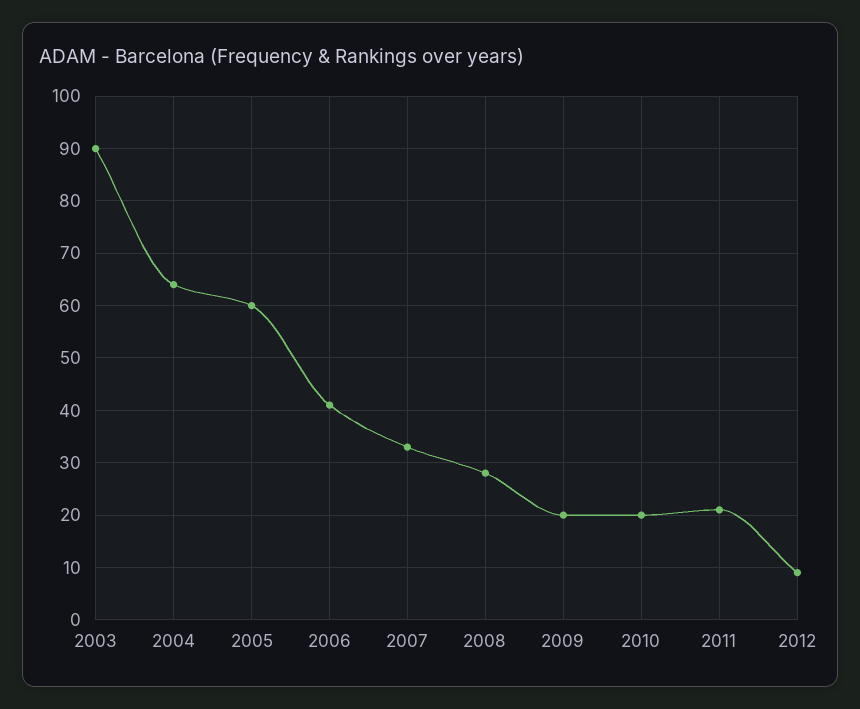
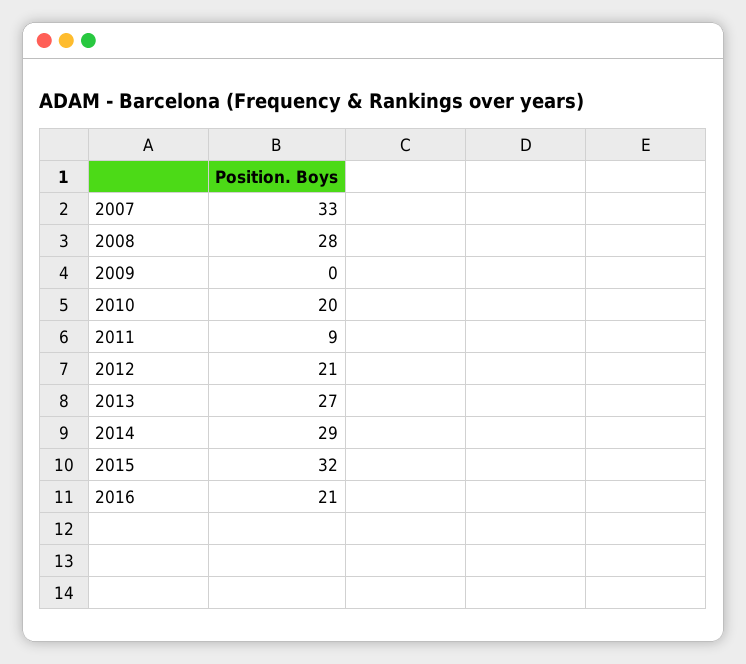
2003: 90 -> none
2004: 65 -> none
2005: 60 -> none
2006: 40 -> none
2009: 20 -> 0
2011: 20 -> 9
2012: 10 -> 21
2013: none -> 27
2014: none -> 29
2015: none -> 32
2016: none -> 21

